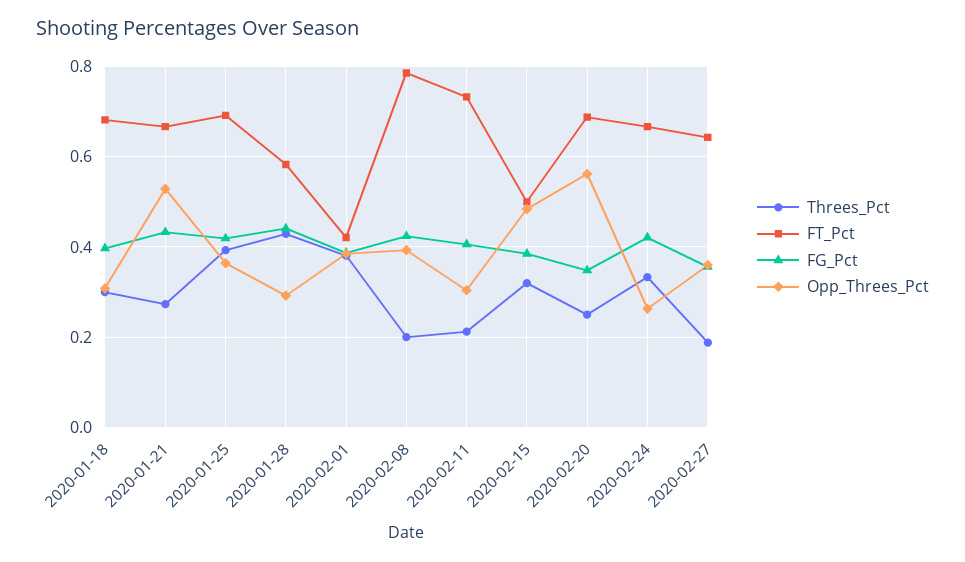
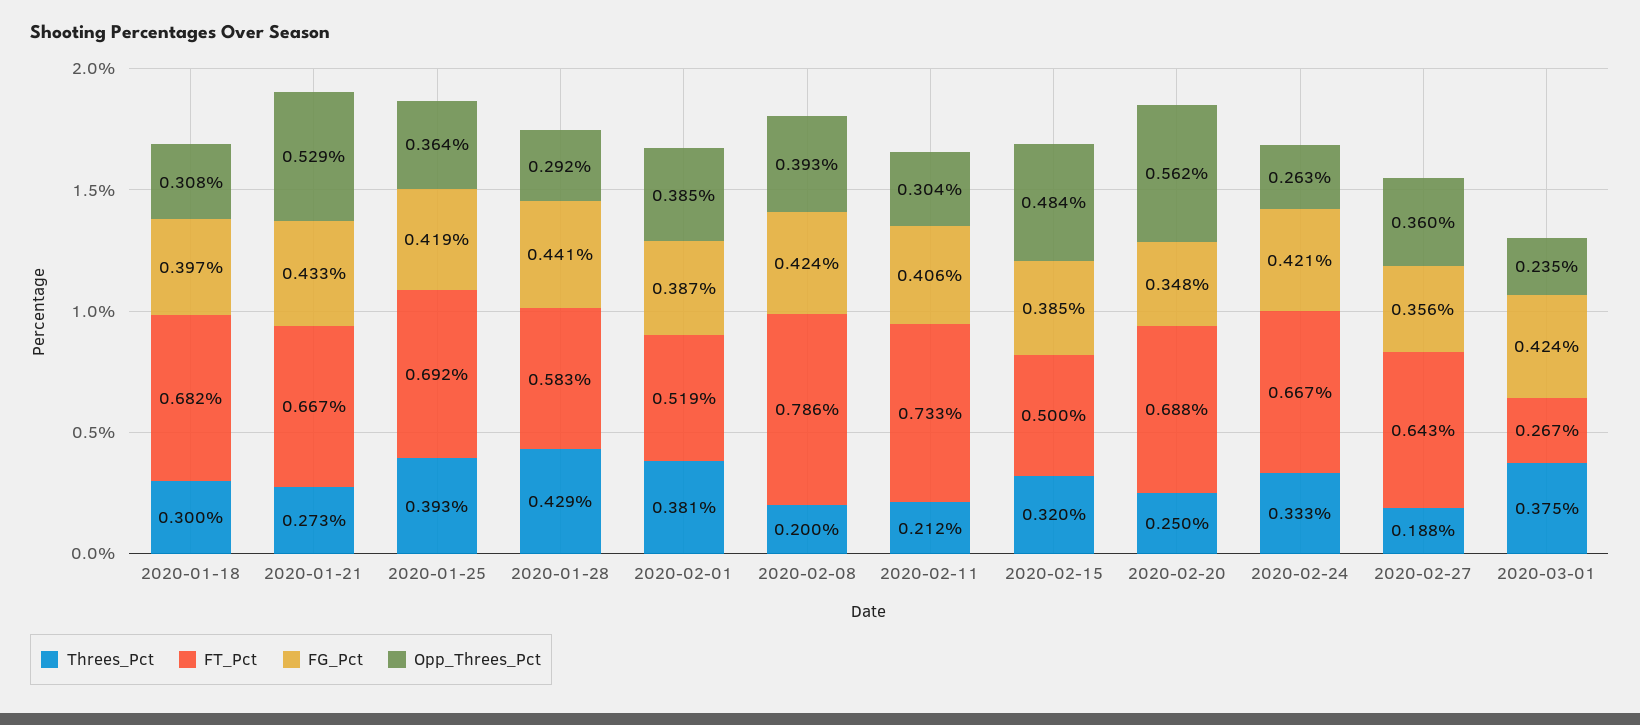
FT_Pct, 2020-02-01: 0.42 -> 0.519
Threes_Pct, 2020-03-01: none -> 0.375
FT_Pct, 2020-03-01: none -> 0.267
FG_Pct, 2020-03-01: none -> 0.424
Opp_Threes_Pct, 2020-03-01: none -> 0.235

